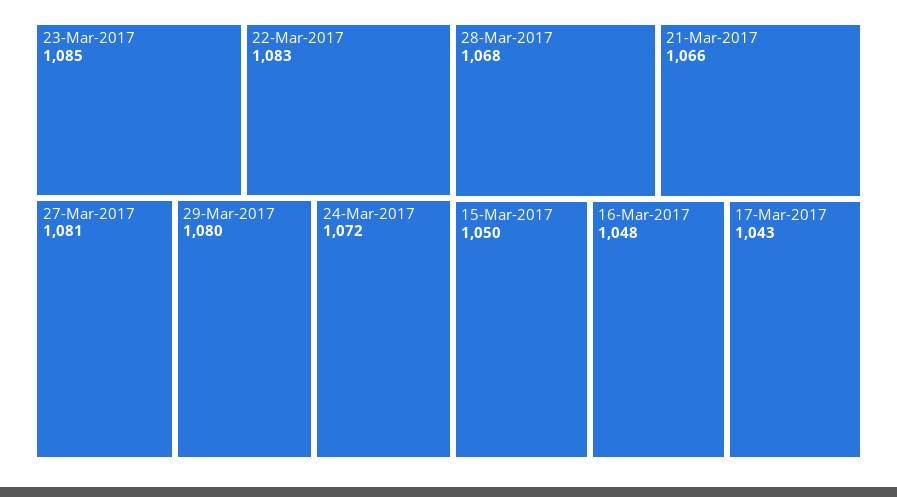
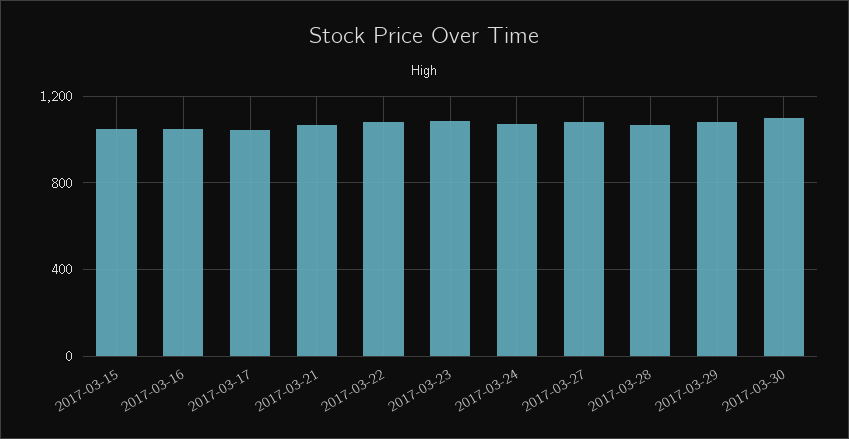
2017-03-30: none -> 1100

